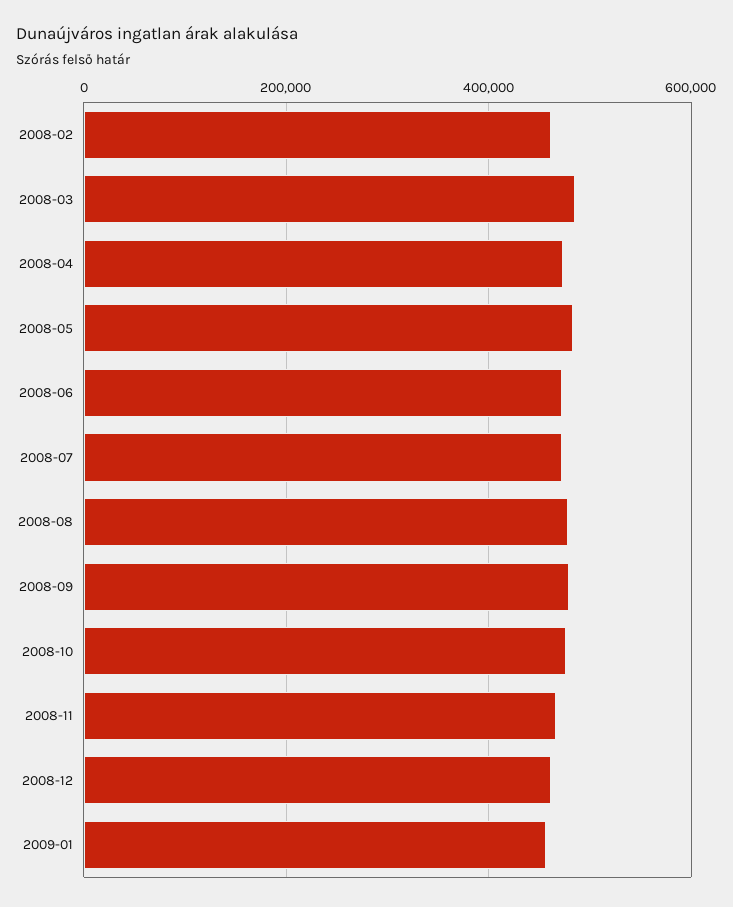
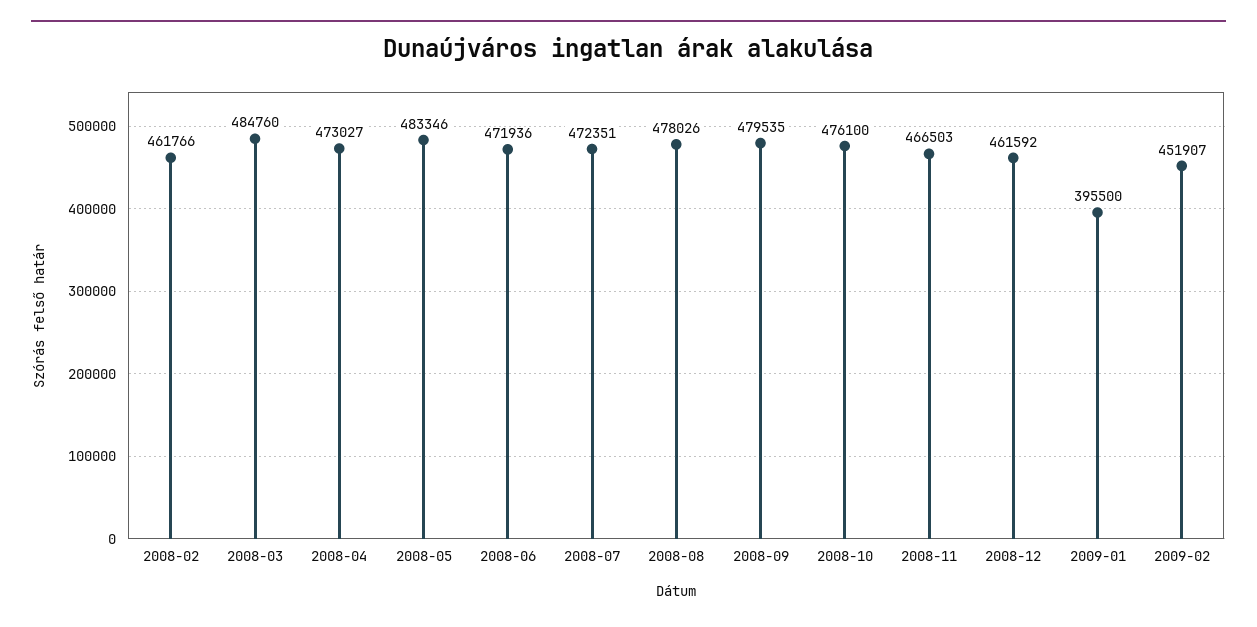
2009-01: 460000 -> 395500
2009-02: none -> 451907

